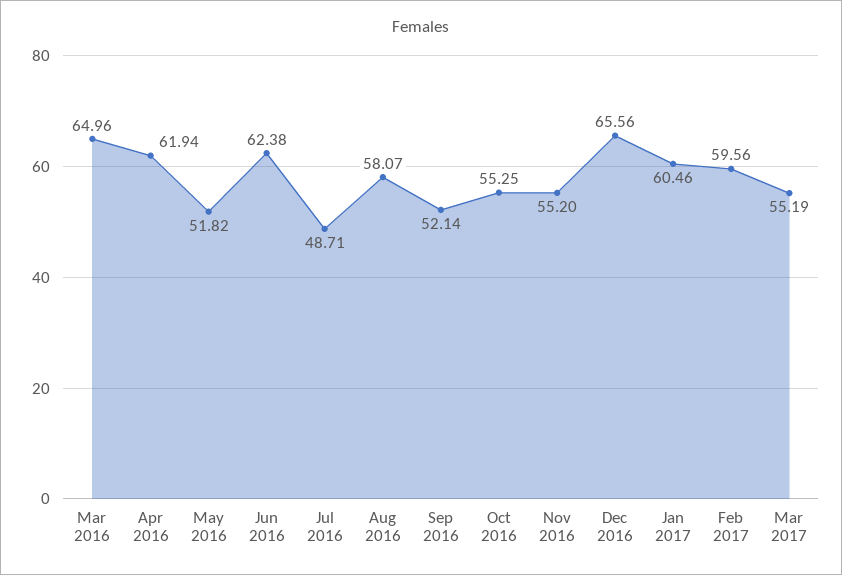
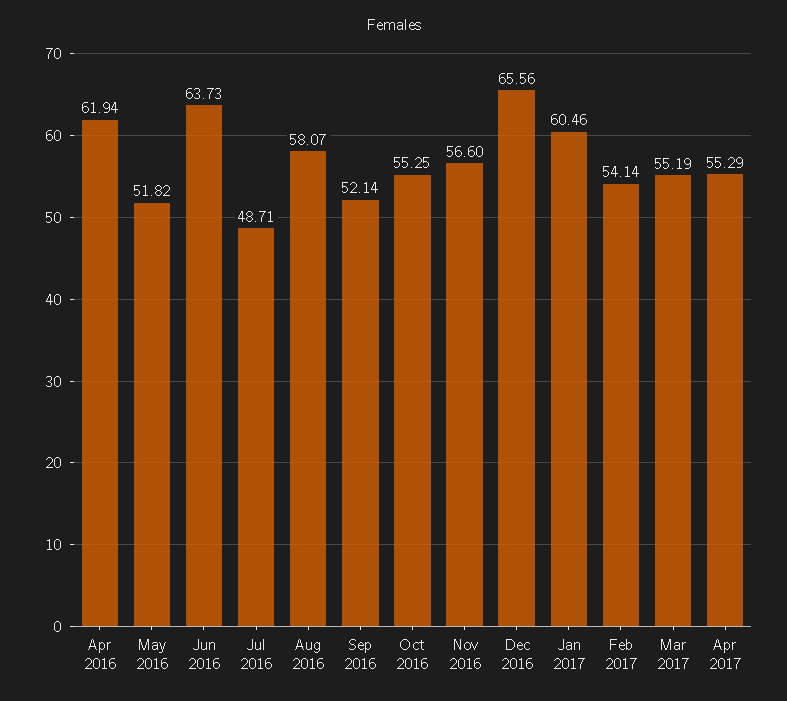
Mar 2016: 64.96 -> none
Jun 2016: 62.38 -> 63.73
Nov 2016: 55.2 -> 56.6
Feb 2017: 59.56 -> 54.14
Apr 2017: none -> 55.29

